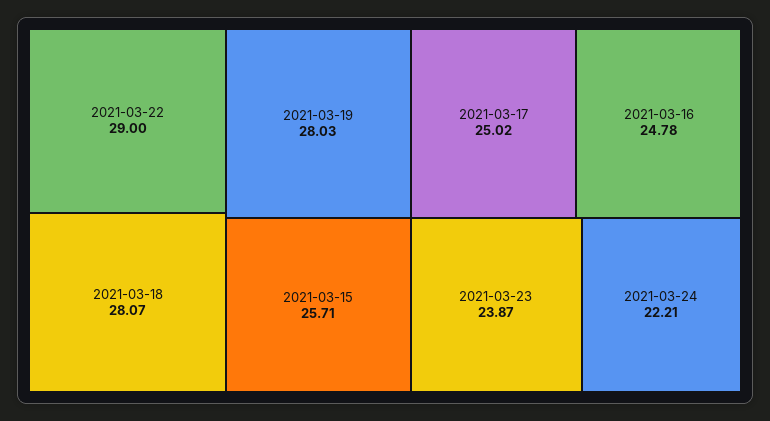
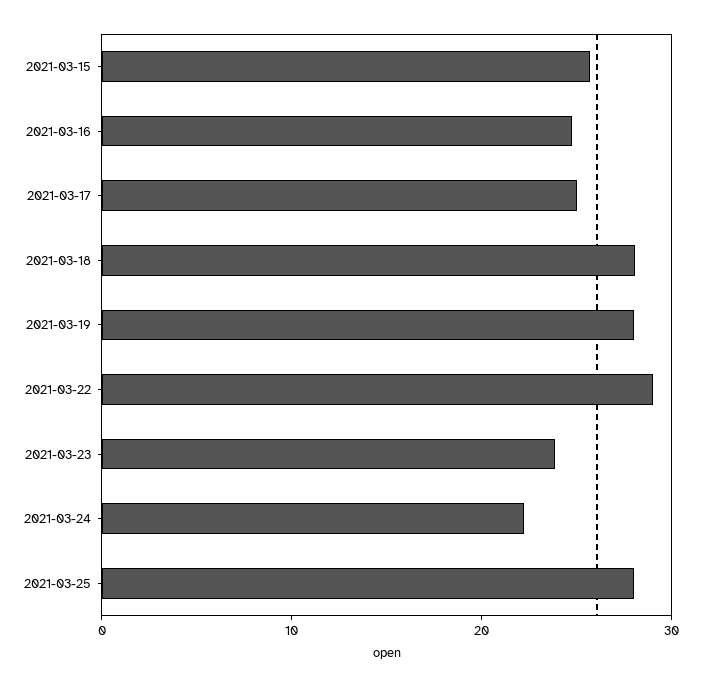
2021-03-25: none -> 28

